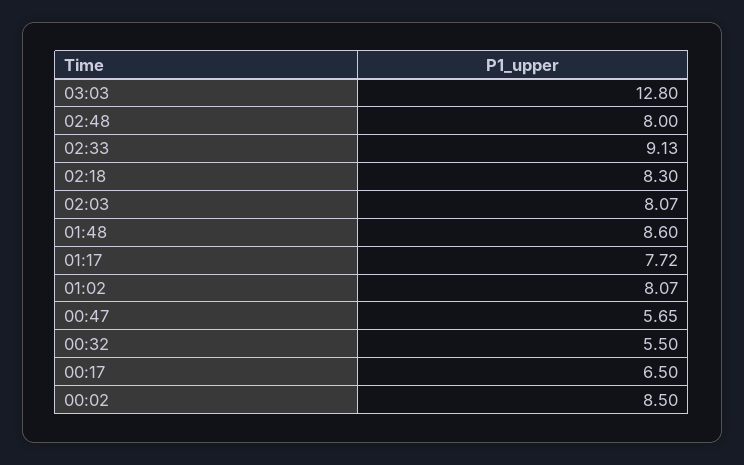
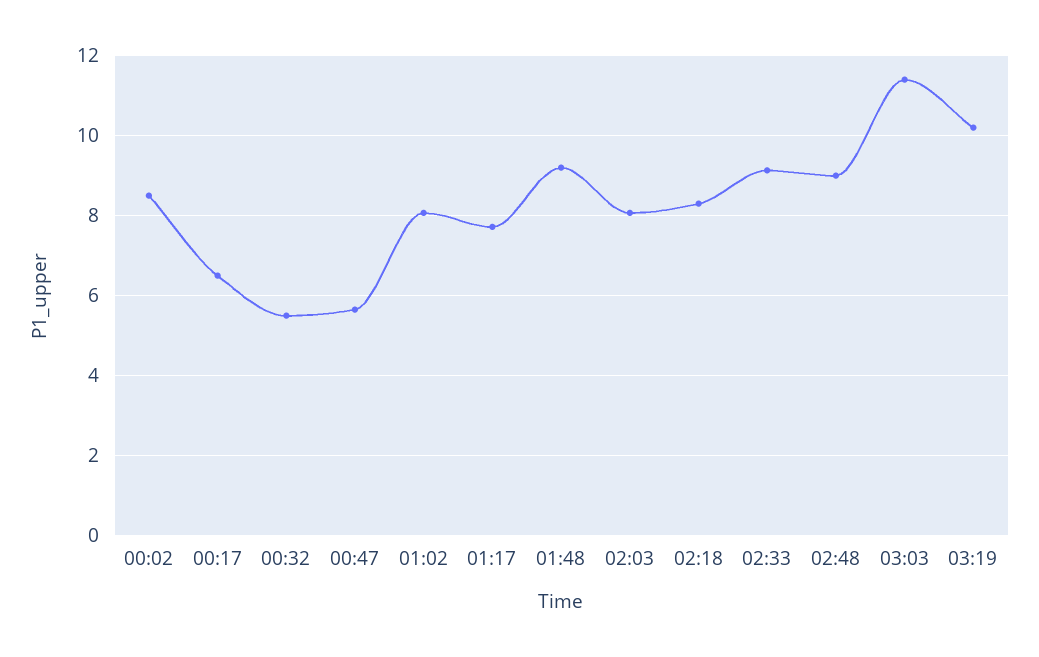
03:03: 12.8 -> 11.4
02:48: 8 -> 9
01:48: 8.6 -> 9.2
03:19: none -> 10.2

